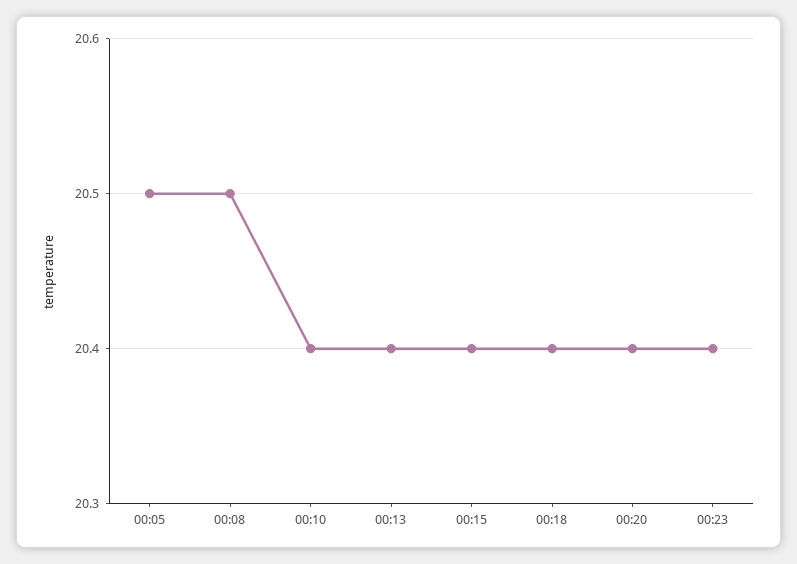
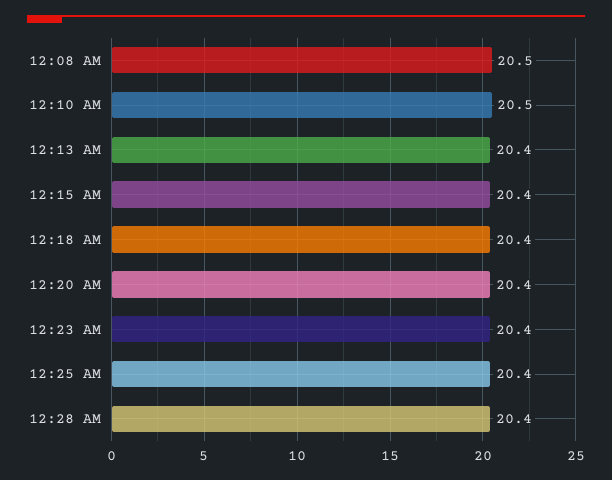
00:05: 20.5 -> none
00:10: 20.4 -> 20.5
12:25 AM: none -> 20.4
12:28 AM: none -> 20.4

